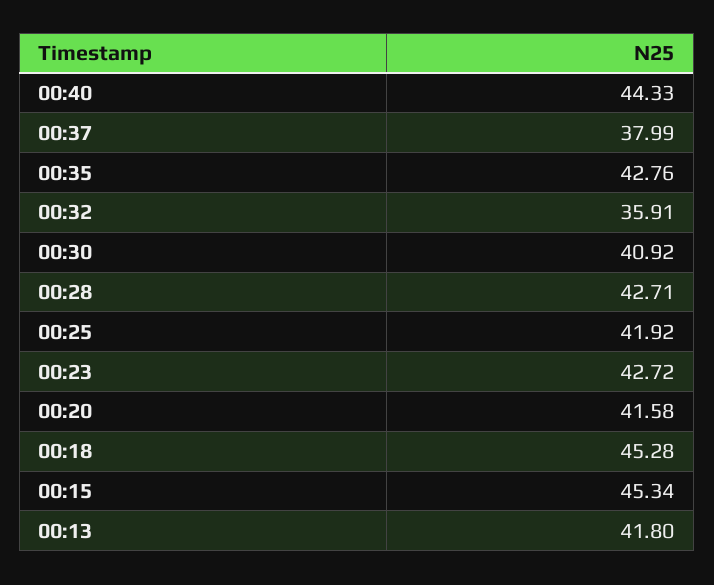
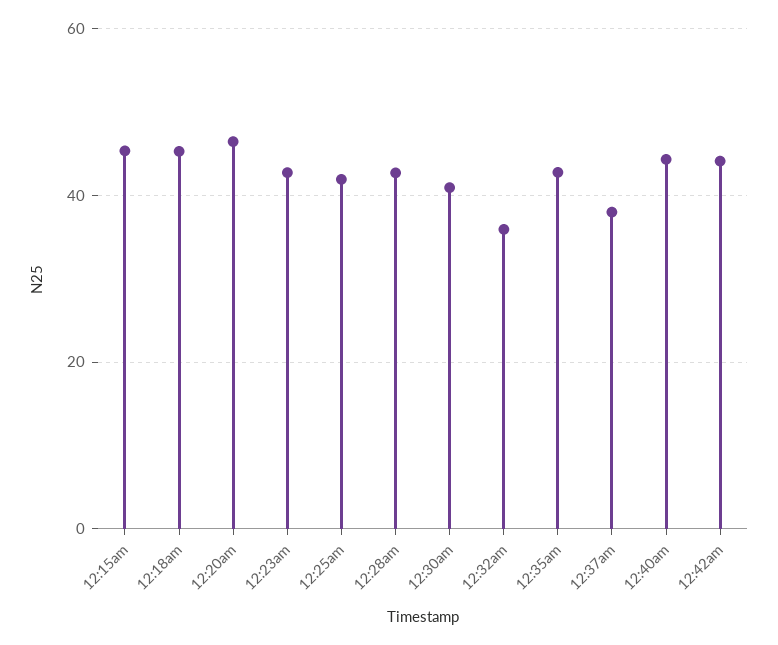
00:20: 41.58 -> 46
00:13: 41.8 -> none
12:42am: none -> 44

